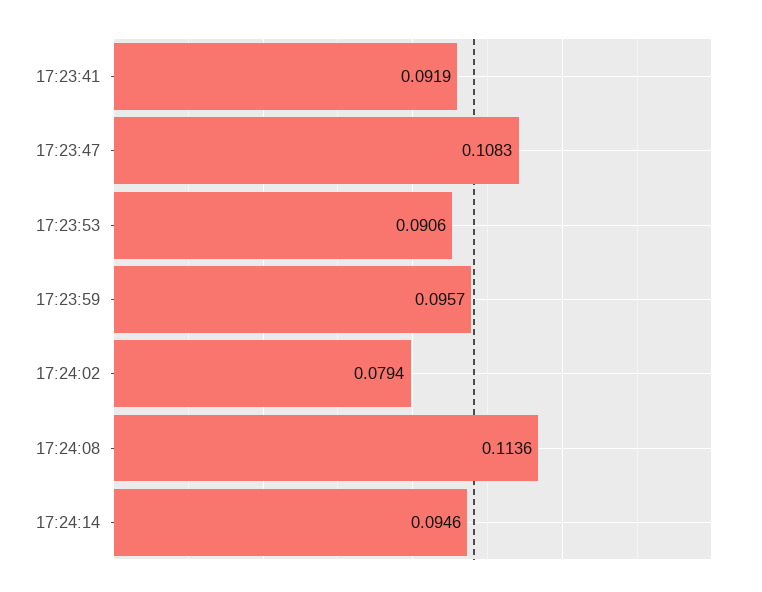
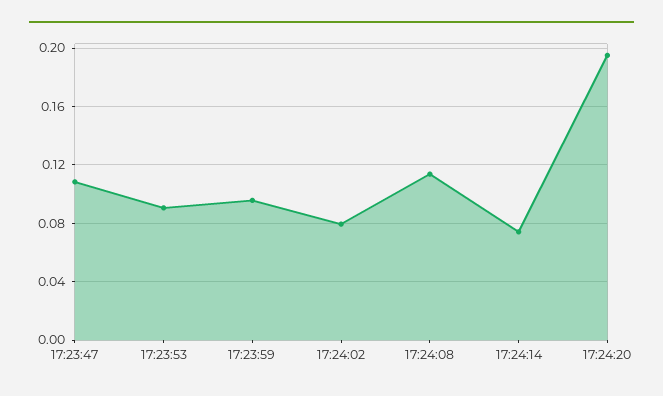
17:23:41: 0.0919 -> none
17:24:14: 0.0946 -> 0.075
17:24:20: none -> 0.195

